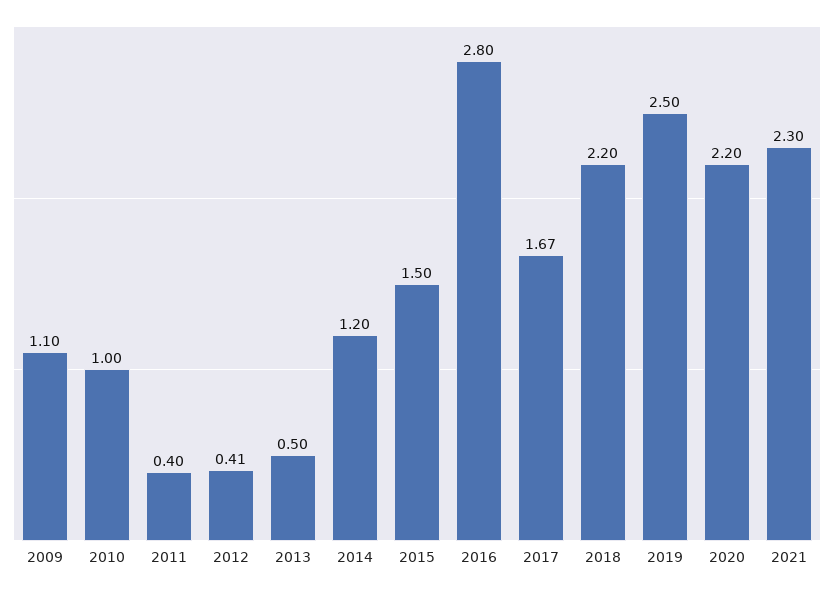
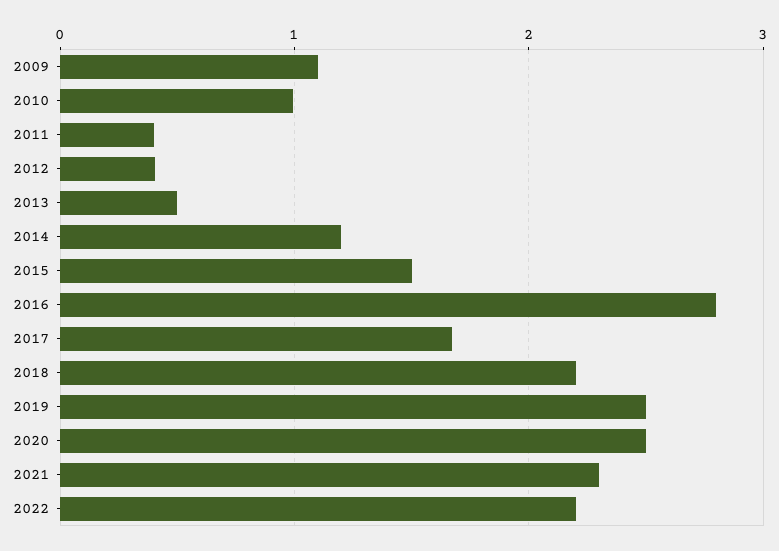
2020: 2.2 -> 2.5
2022: none -> 2.2

